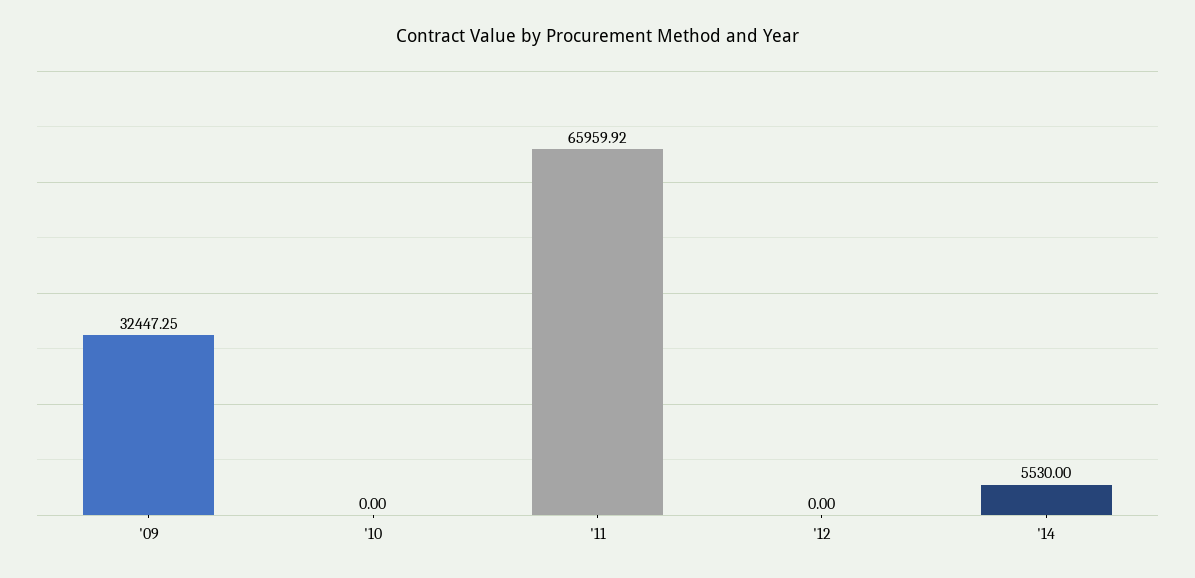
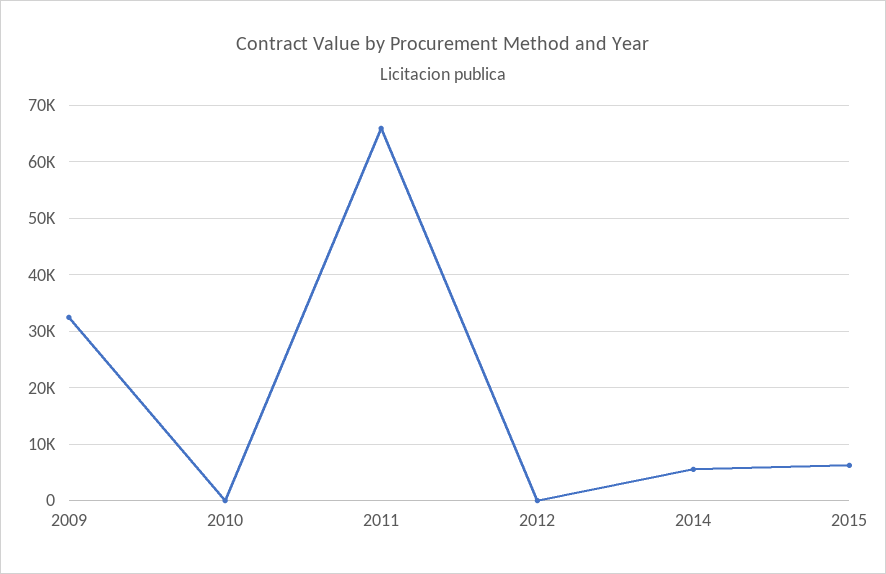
2015: none -> 6000

